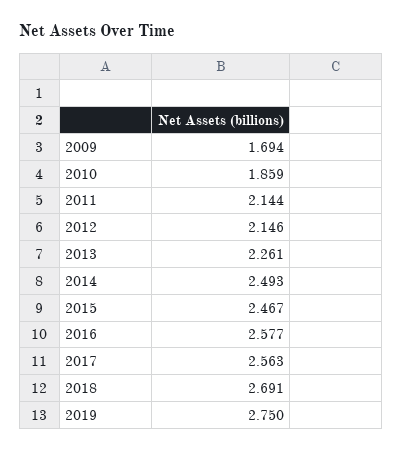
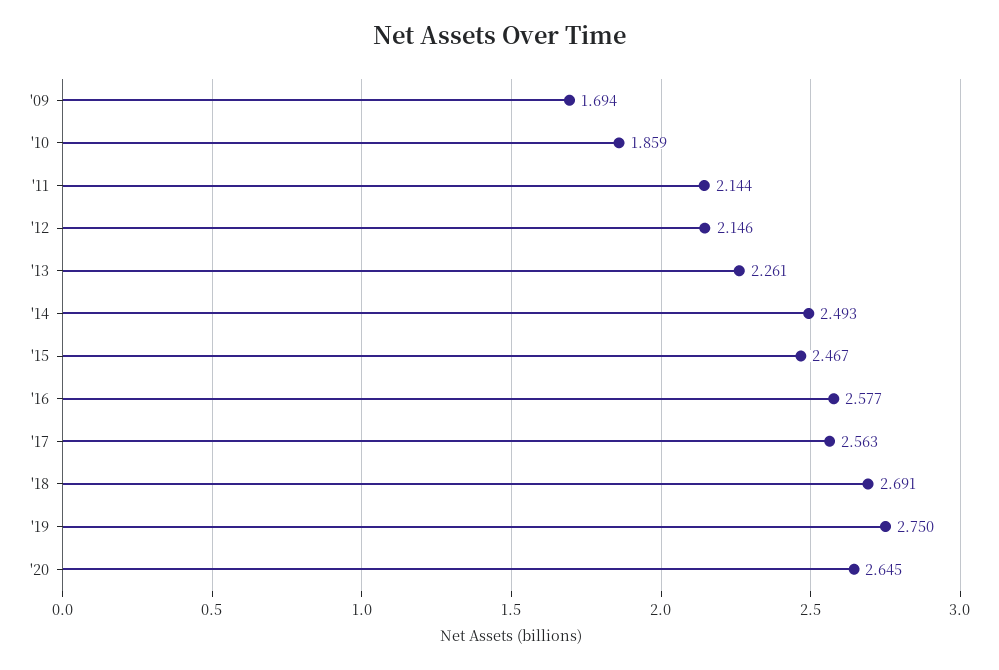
'20: none -> 2.645

